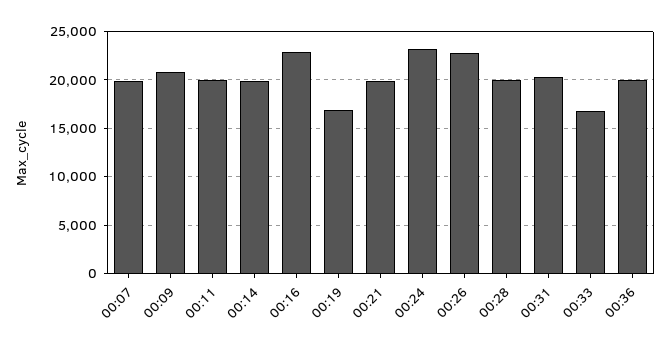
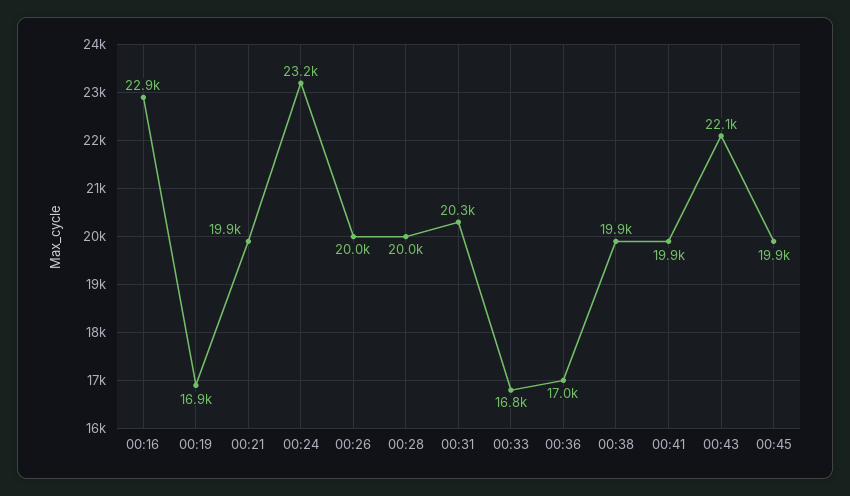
00:07: 20000 -> none
00:09: 21000 -> none
00:11: 20000 -> none
00:14: 20000 -> none
00:26: 23000 -> 20000
00:36: 20000 -> 17000
00:38: none -> 19900
00:41: none -> 19900
00:43: none -> 22100
00:45: none -> 19900

